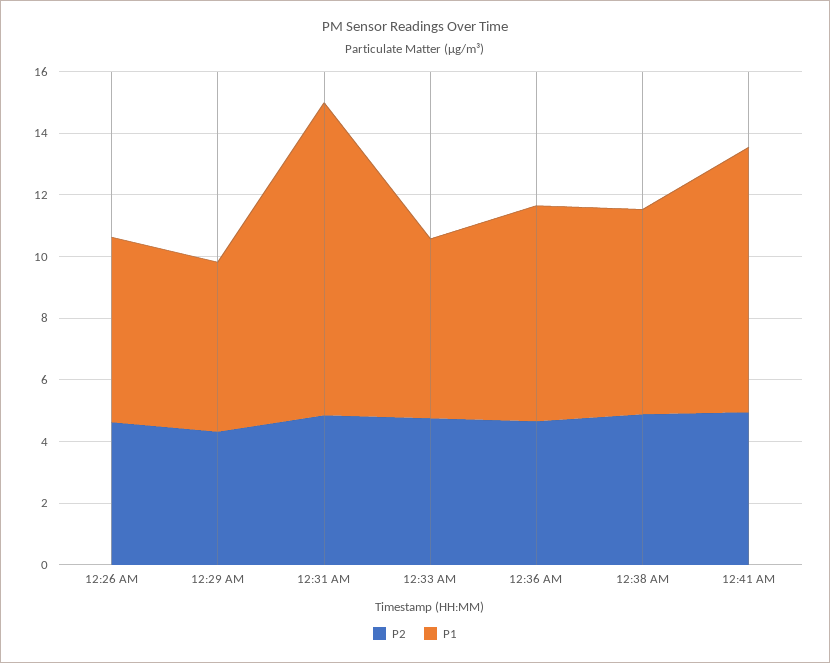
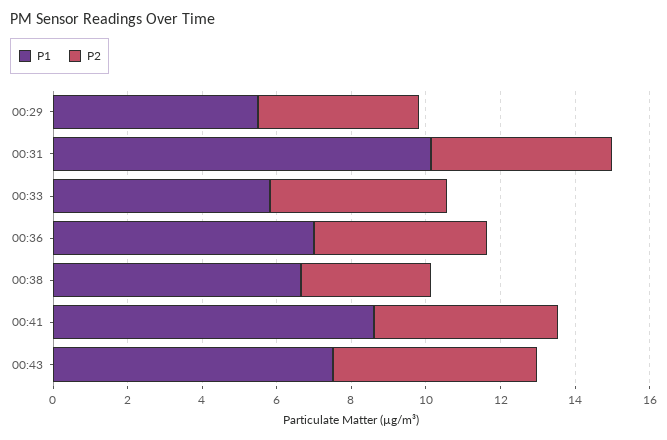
P2, 12:26 AM: 4.5 -> none
P1, 12:26 AM: 6 -> none
P2, 12:38 AM: 5 -> 3.5
P1, 00:43: none -> 7.5
P2, 00:43: none -> 5.5

